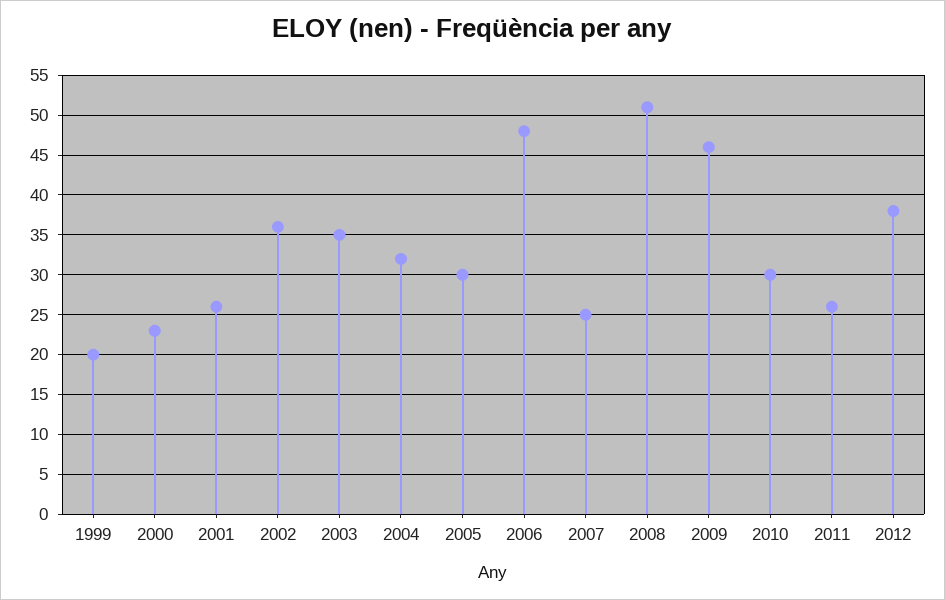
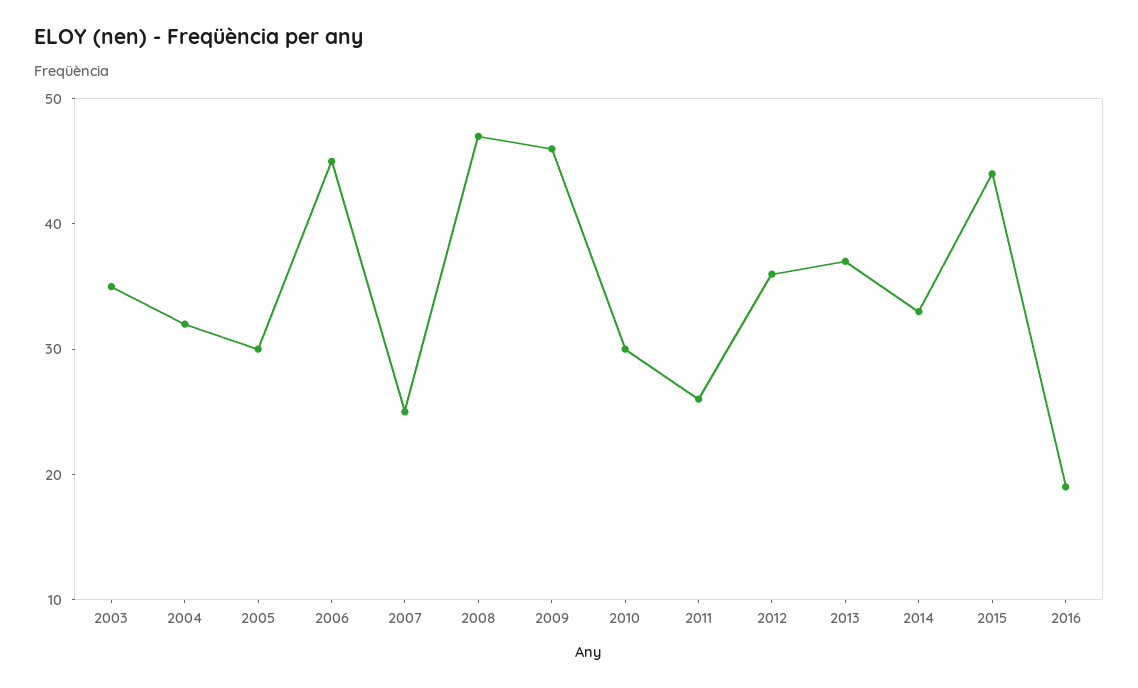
1999: 20 -> none
2000: 23 -> none
2001: 26 -> none
2002: 36 -> none
2006: 48 -> 45
2008: 51 -> 47
2012: 38 -> 36
2013: none -> 37
2014: none -> 33
2015: none -> 44
2016: none -> 19

